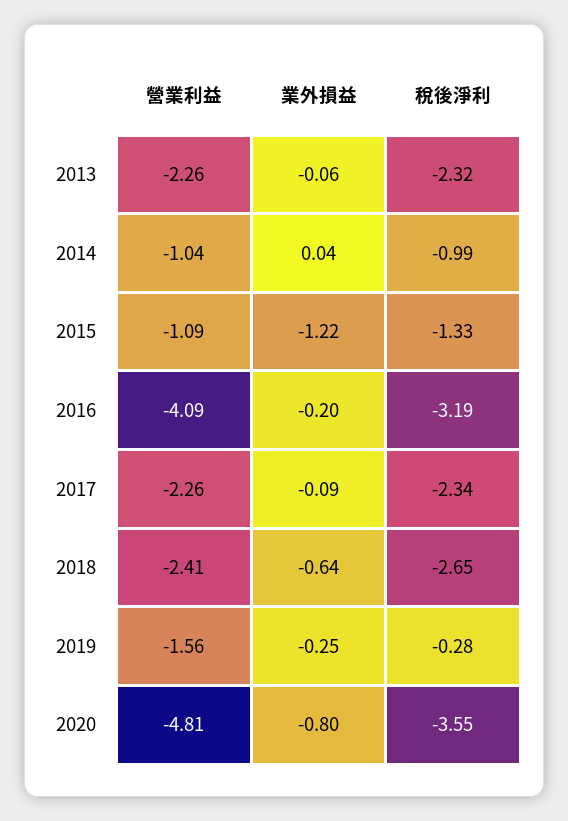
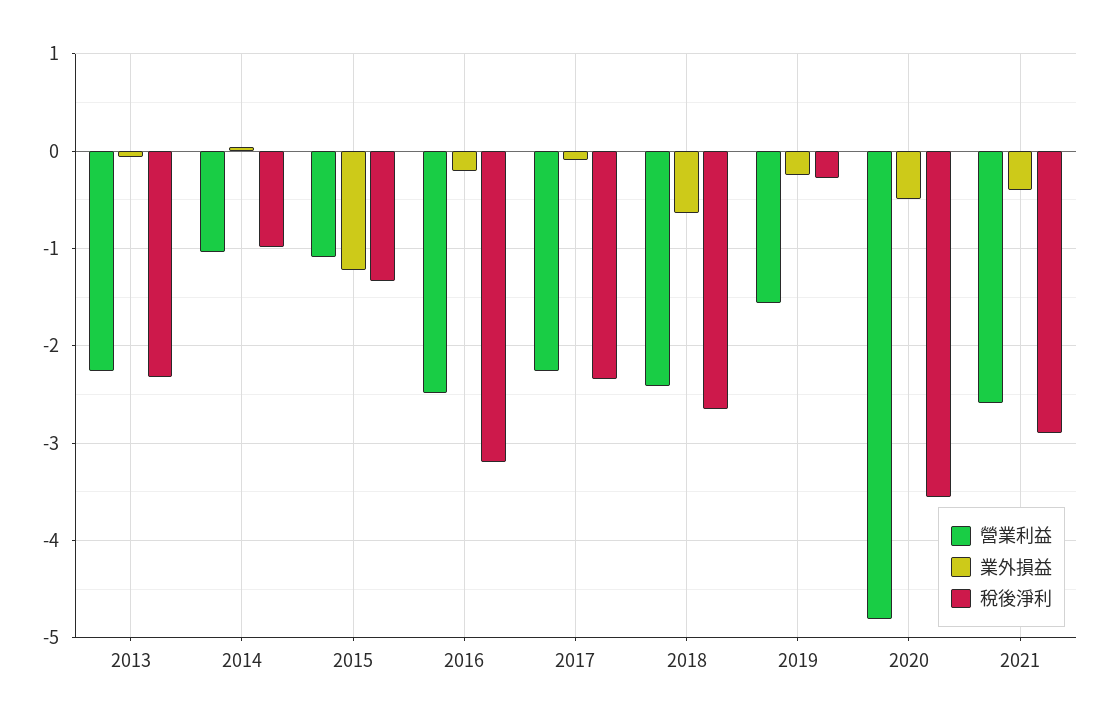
營業利益, 2016: -4.09 -> -2.5
業外損益, 2020: -0.8 -> -0.5
營業利益, 2021: none -> -2.6
業外損益, 2021: none -> -0.4
稅後淨利, 2021: none -> -2.9

